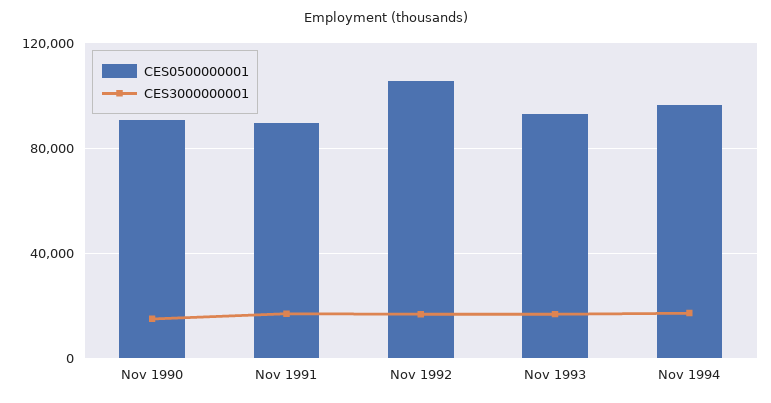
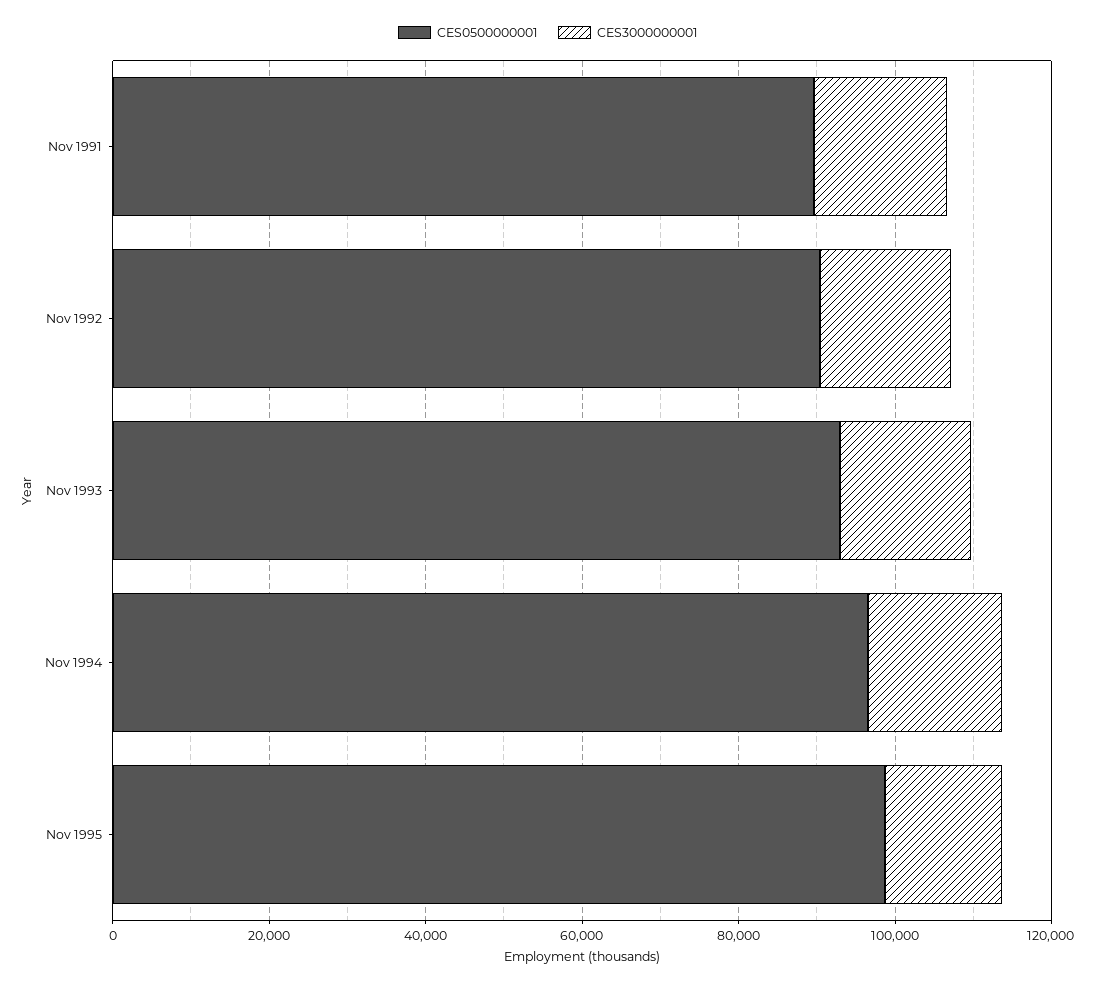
CES0500000001, Nov 1990: 90000 -> none
CES3000000001, Nov 1990: 15000 -> none
CES0500000001, Nov 1992: 105000 -> 90000
CES0500000001, Nov 1995: none -> 100000
CES3000000001, Nov 1995: none -> 15000

